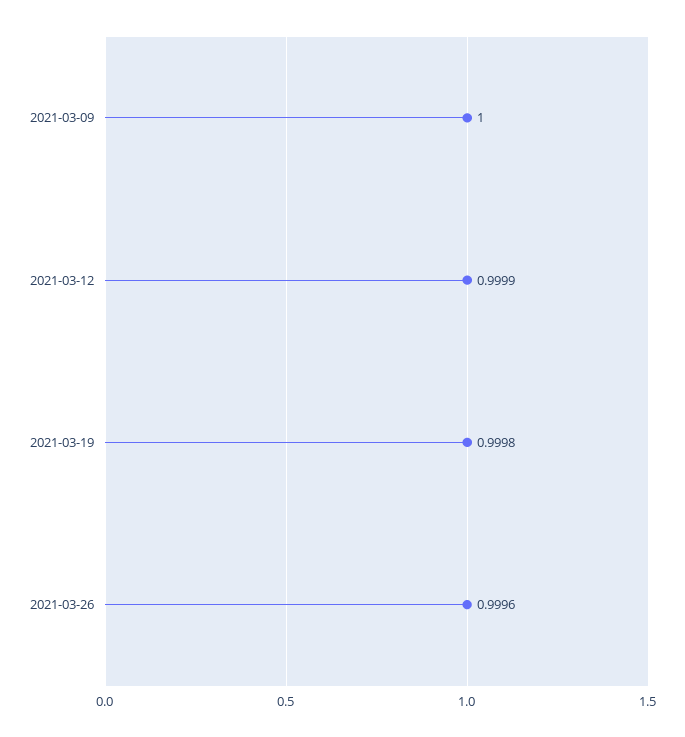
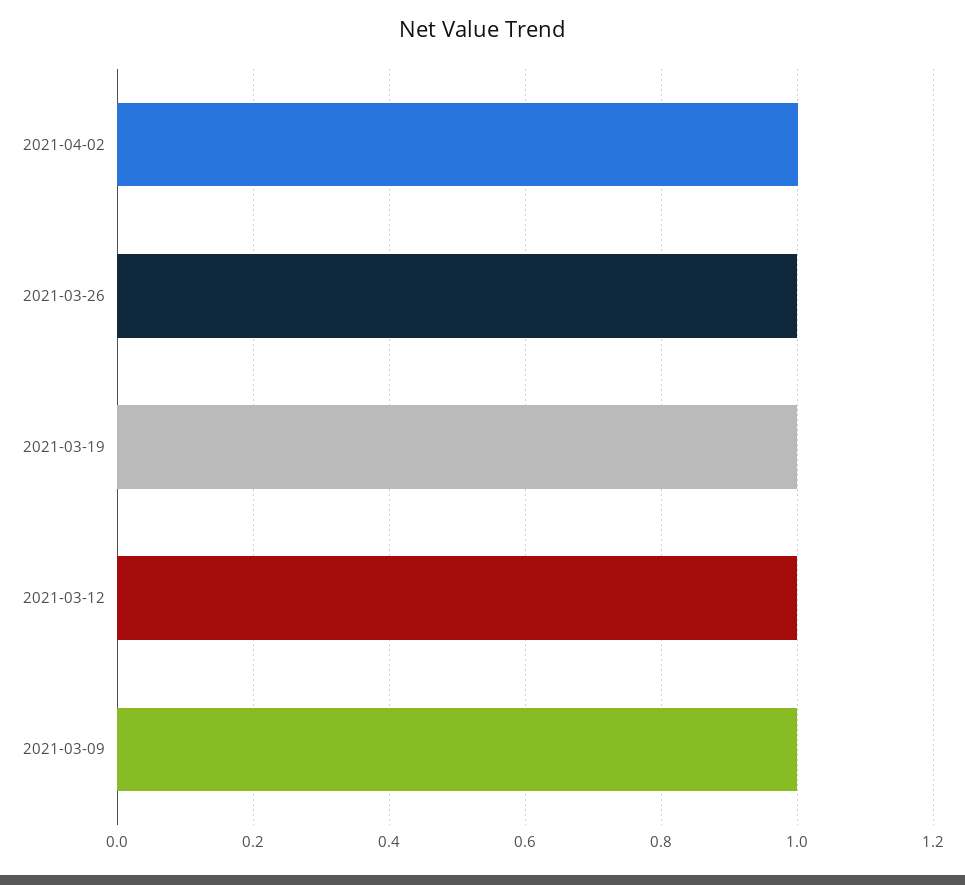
2021-04-02: none -> 1

